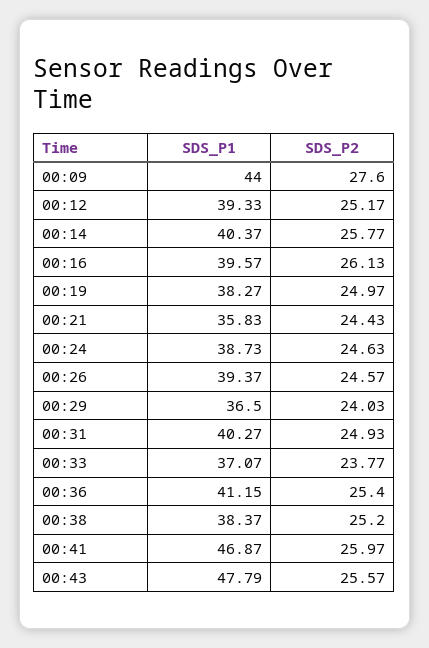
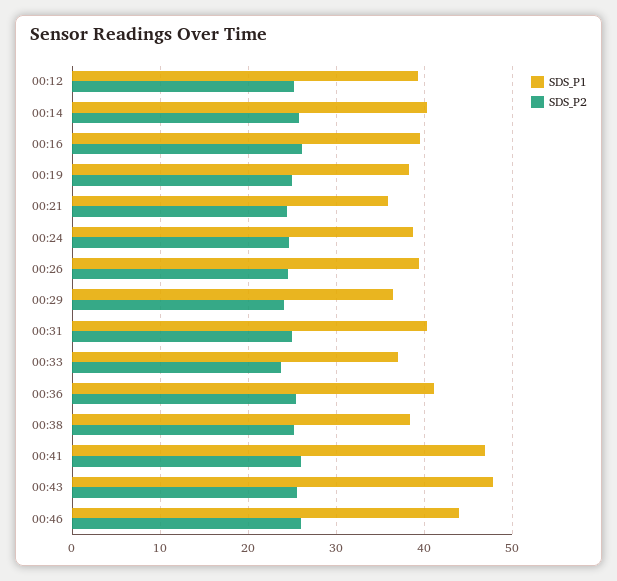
SDS_P1, 00:09: 44 -> none
SDS_P2, 00:09: 27.6 -> none
SDS_P1, 00:46: none -> 44
SDS_P2, 00:46: none -> 26

